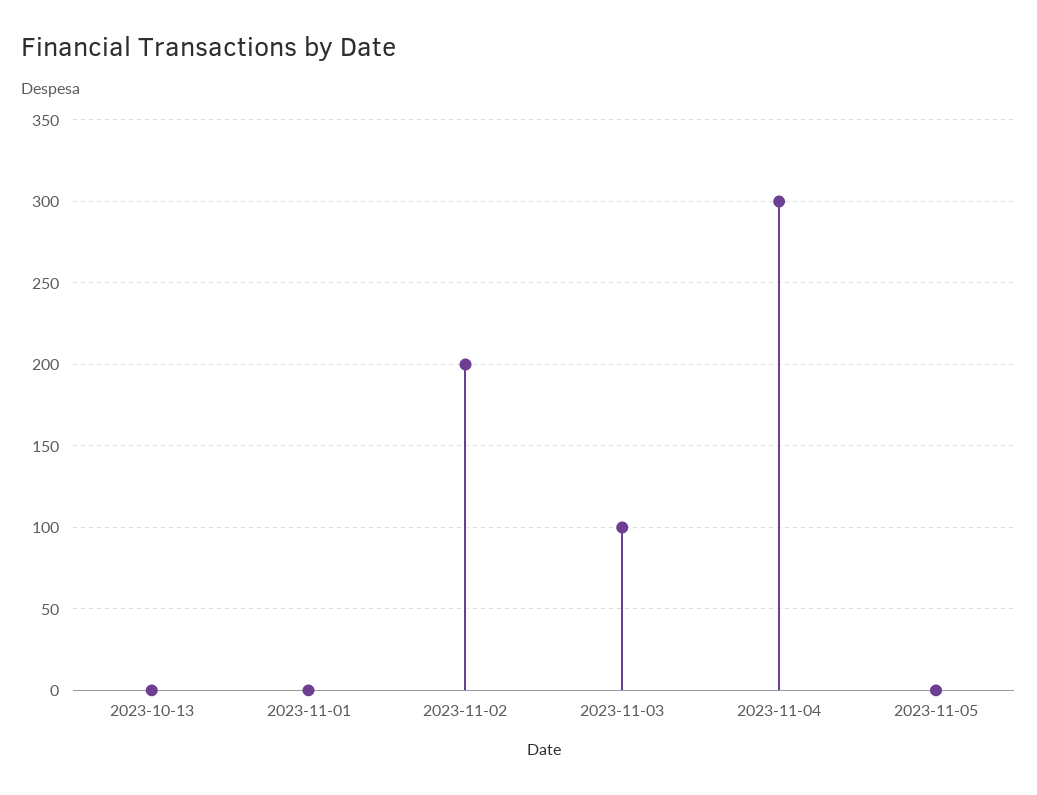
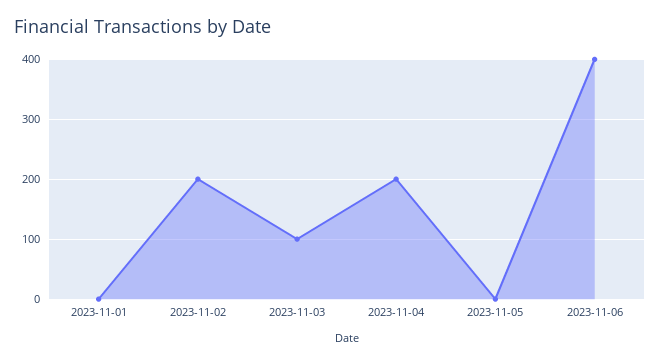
2023-10-13: 0 -> none
2023-11-04: 300 -> 200
2023-11-06: none -> 400

